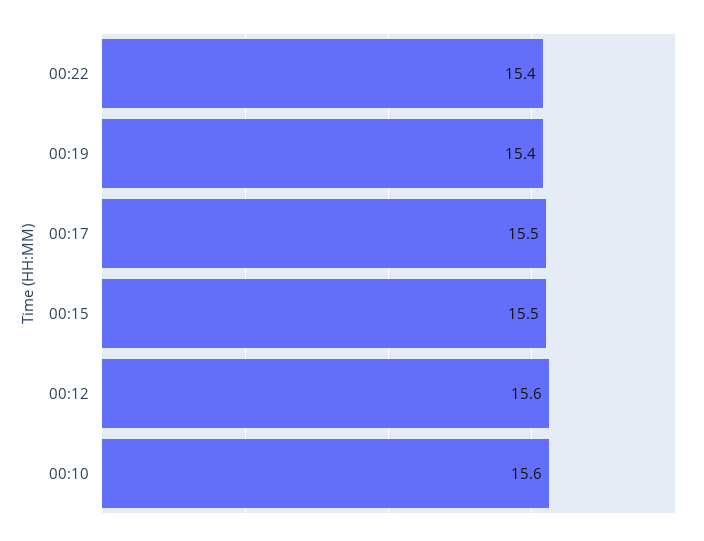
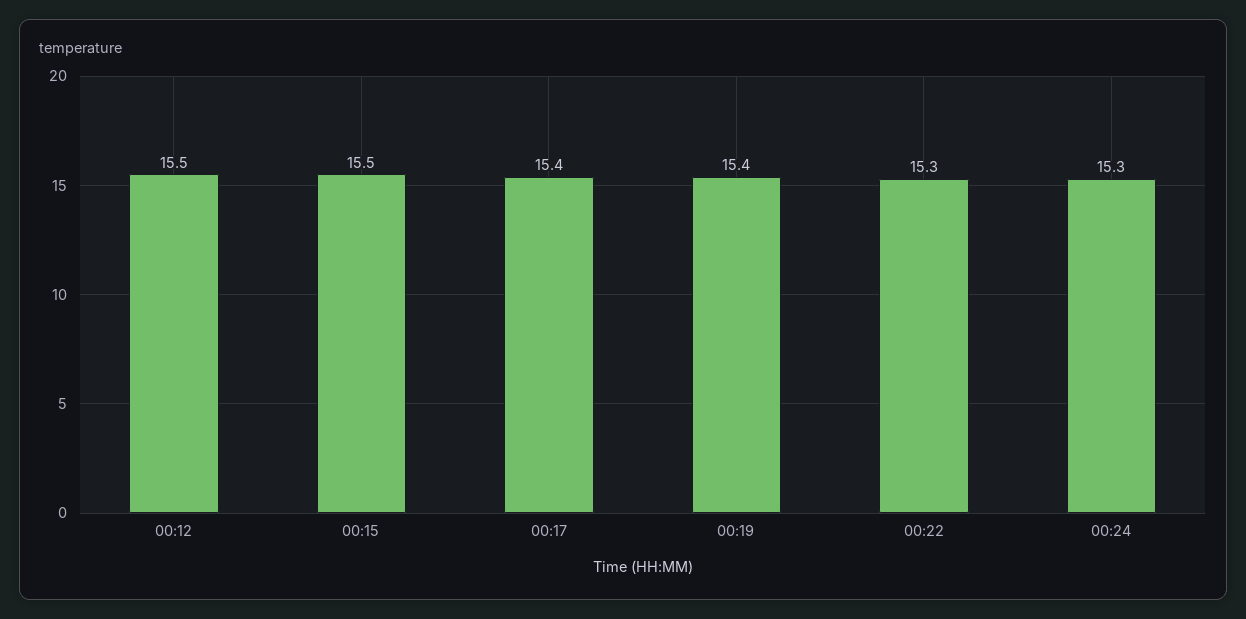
00:22: 15.4 -> 15.3
00:17: 15.5 -> 15.4
00:12: 15.6 -> 15.5
00:10: 15.6 -> none
00:24: none -> 15.3

